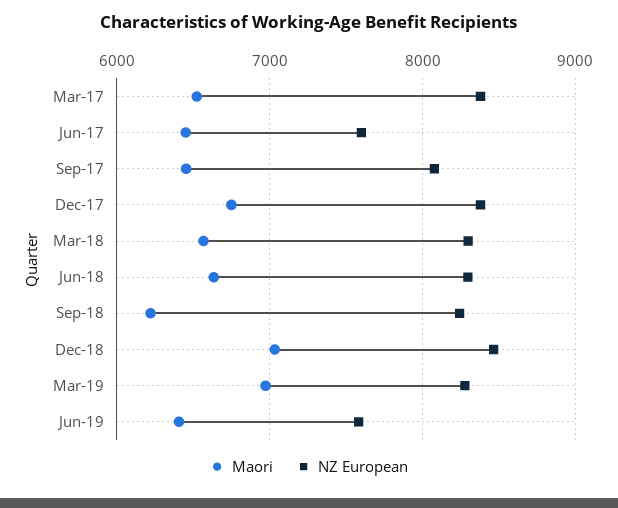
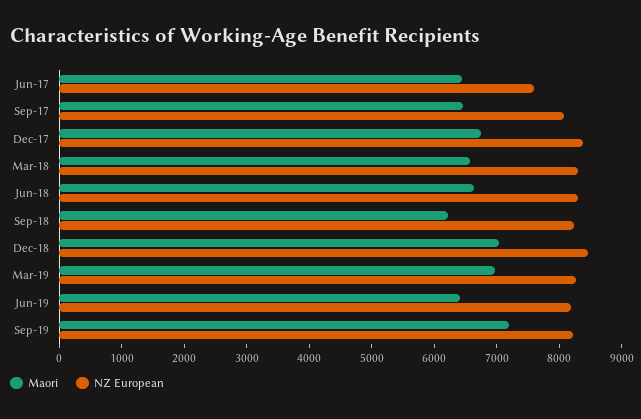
Maori, Mar-17: 6500 -> none
NZ European, Mar-17: 8400 -> none
NZ European, Jun-19: 7600 -> 8200
Maori, Sep-19: none -> 7200
NZ European, Sep-19: none -> 8200

